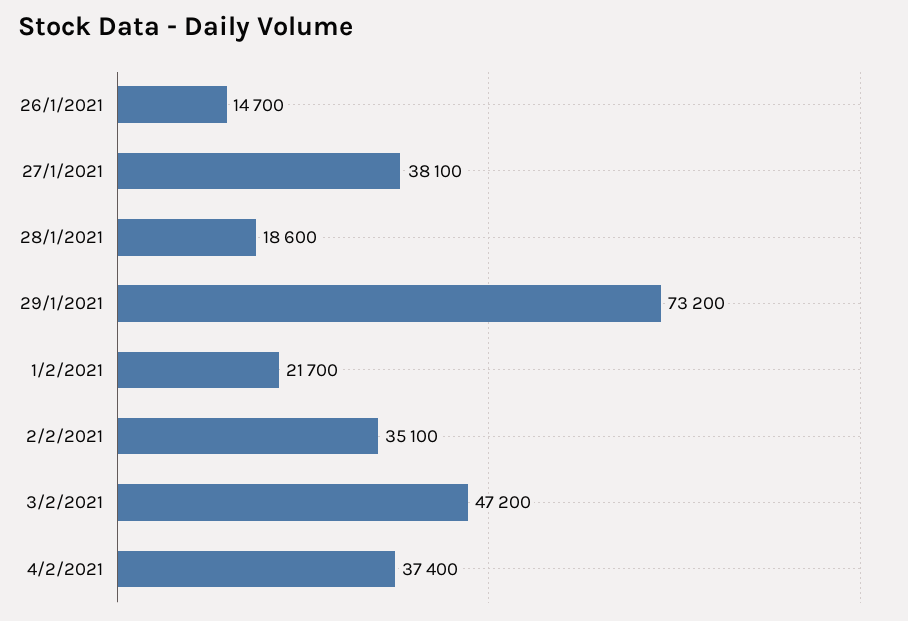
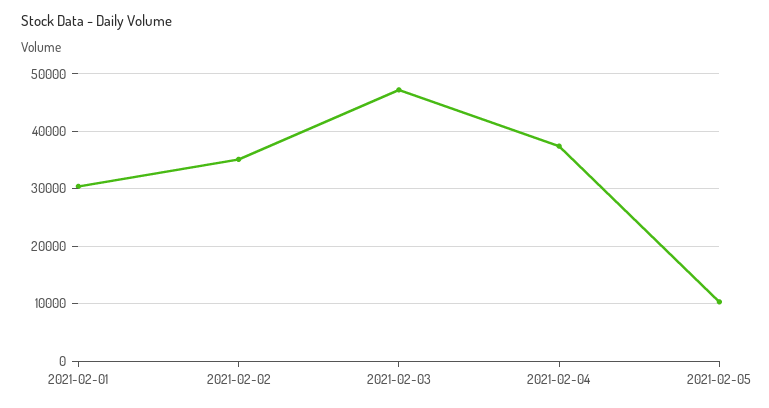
26/1/2021: 14700 -> none
27/1/2021: 38100 -> none
28/1/2021: 18600 -> none
29/1/2021: 73200 -> none
1/2/2021: 21700 -> 30000
2021-02-05: none -> 10000

